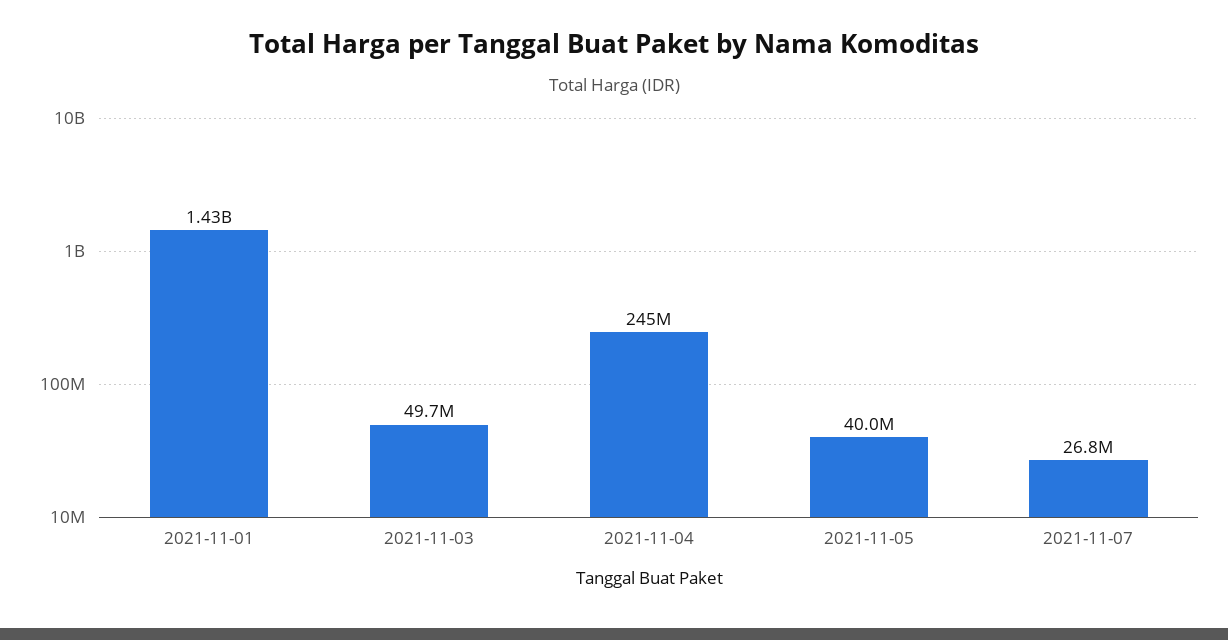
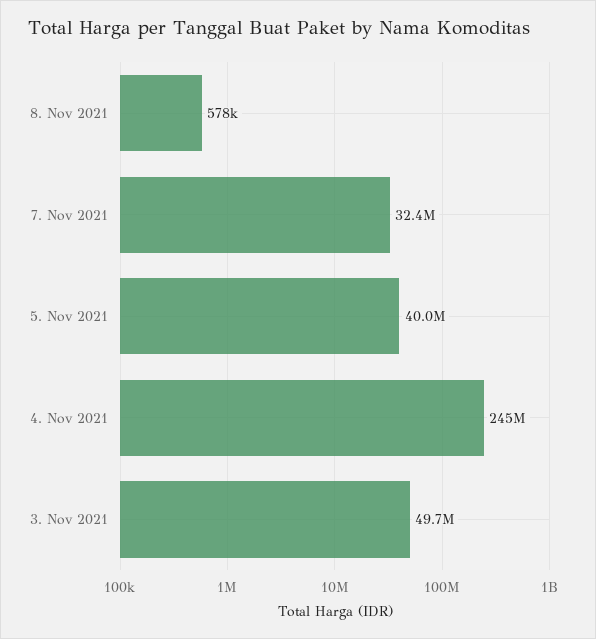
2021-11-01: 1430000000 -> none
2021-11-07: 26800000 -> 32400000
8. Nov 2021: none -> 578000

